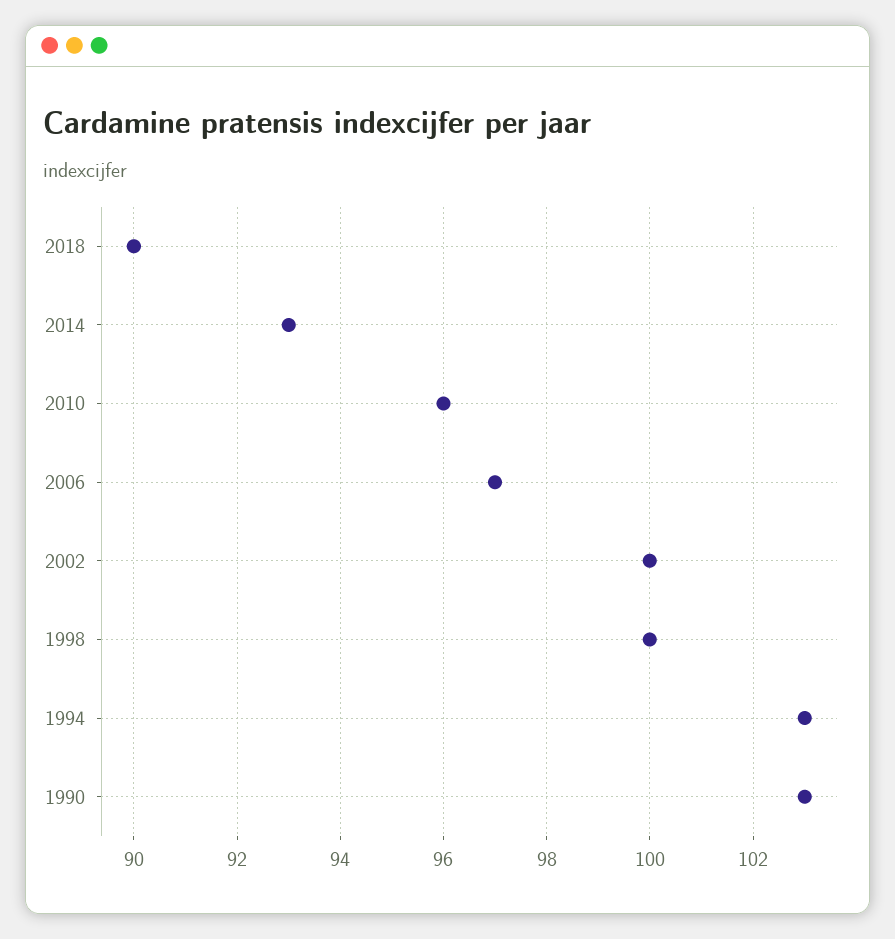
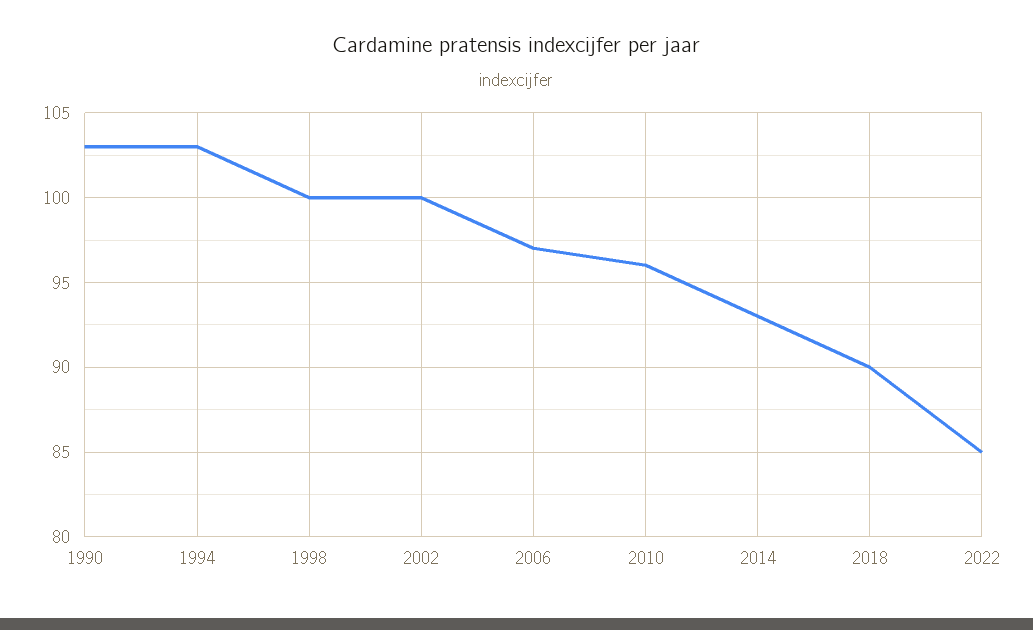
2022: none -> 85

